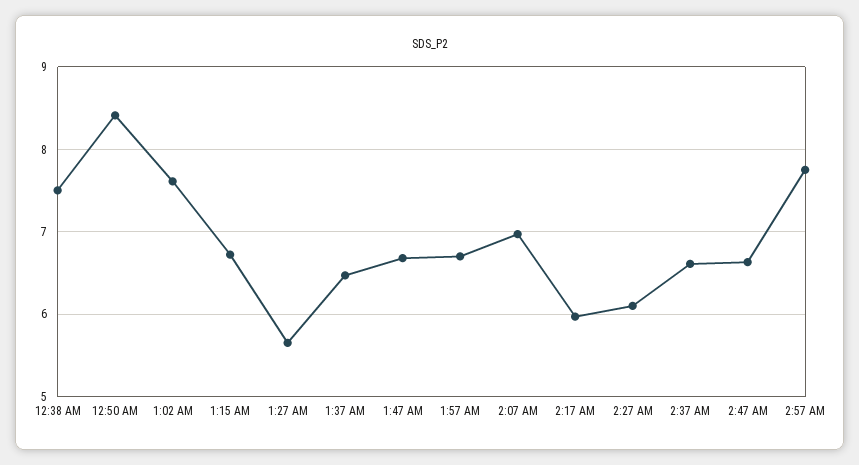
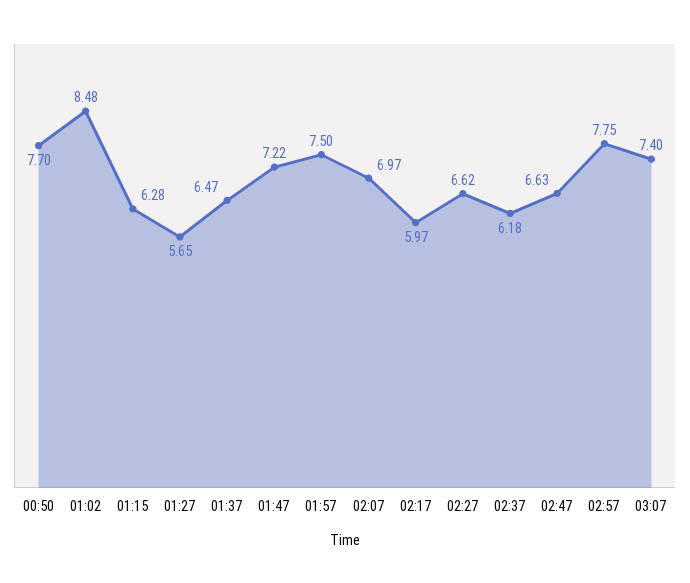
12:38 AM: 7.5 -> none
12:50 AM: 8.4 -> 7.7
1:02 AM: 7.6 -> 8.48
1:15 AM: 6.7 -> 6.28
1:47 AM: 6.7 -> 7.22
1:57 AM: 6.7 -> 7.5
2:27 AM: 6.1 -> 6.62
2:37 AM: 6.6 -> 6.18
03:07: none -> 7.4

